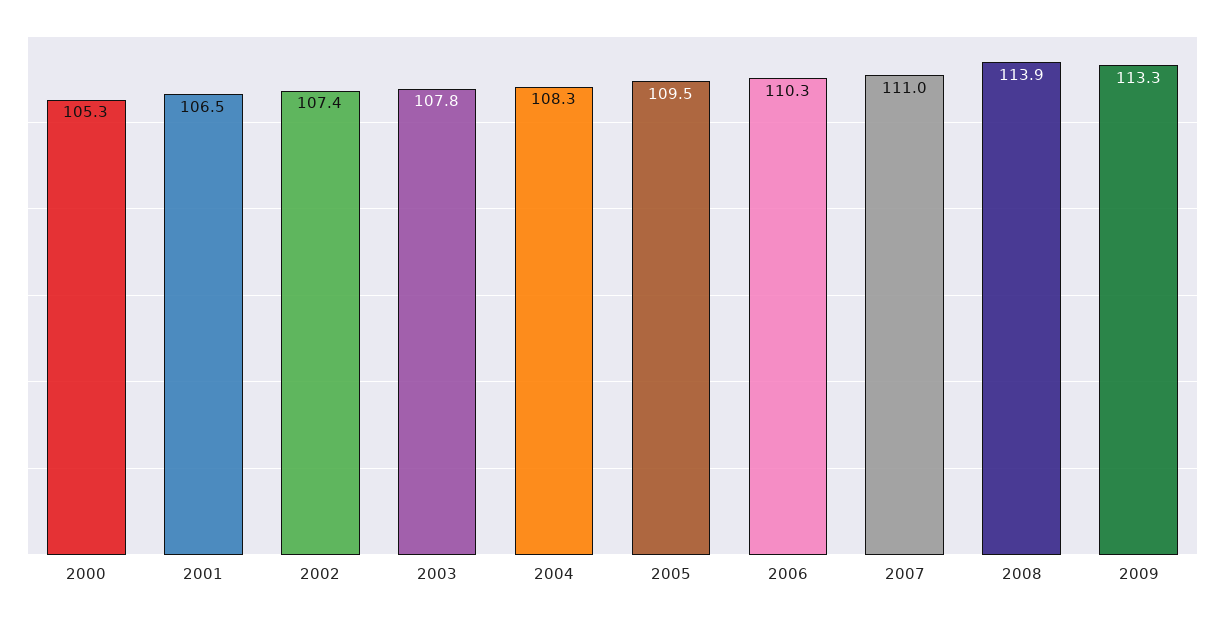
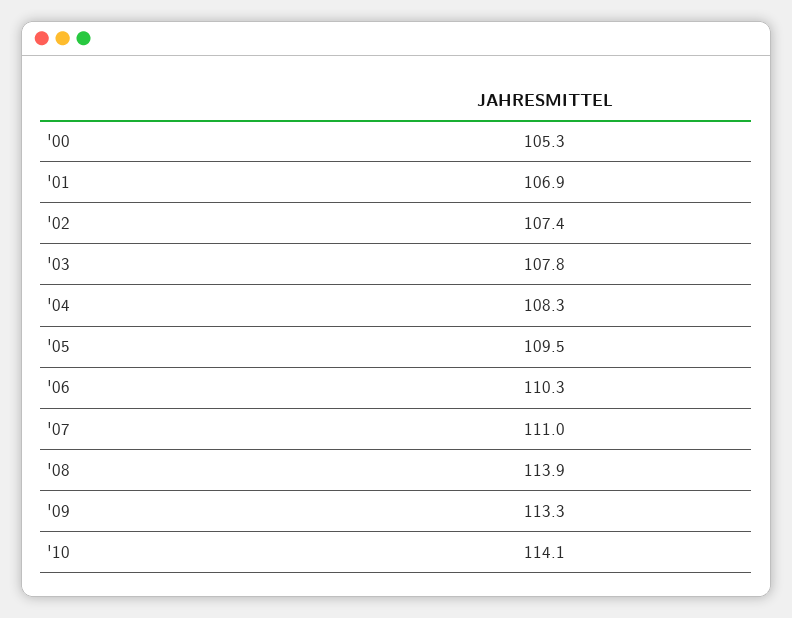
2001: 106.5 -> 106.9
'10: none -> 114.1

